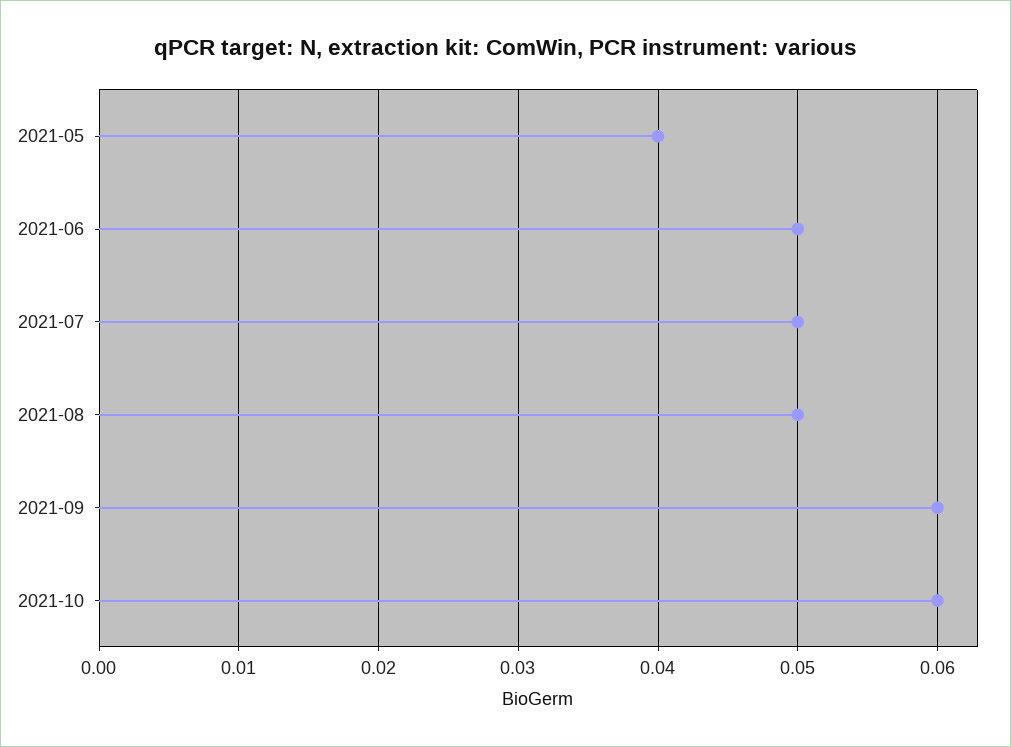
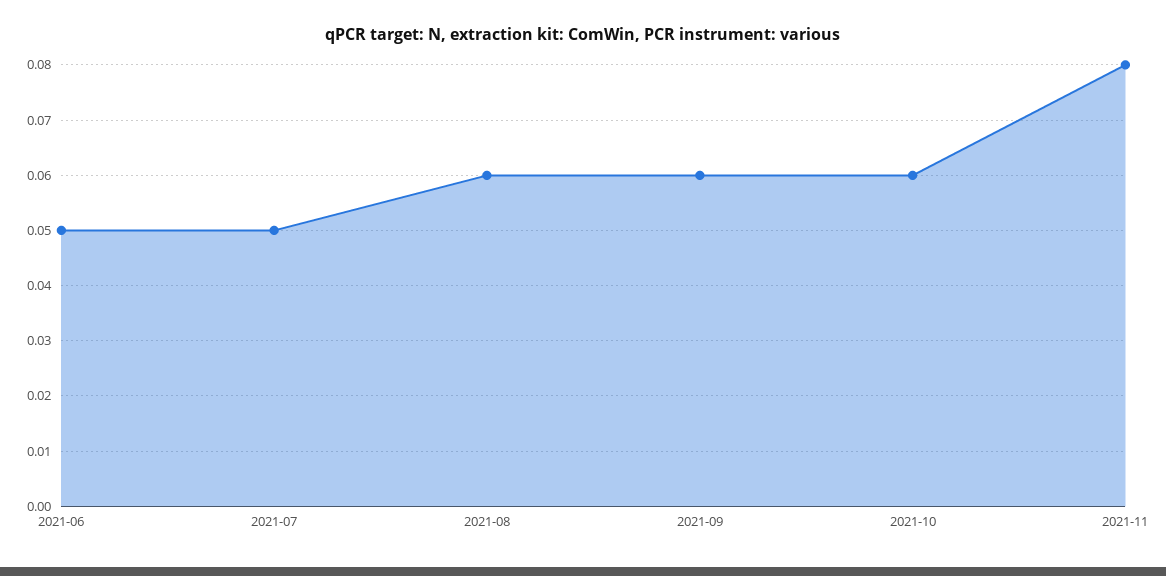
2021-05: 0.04 -> none
2021-08: 0.05 -> 0.06
2021-11: none -> 0.08

